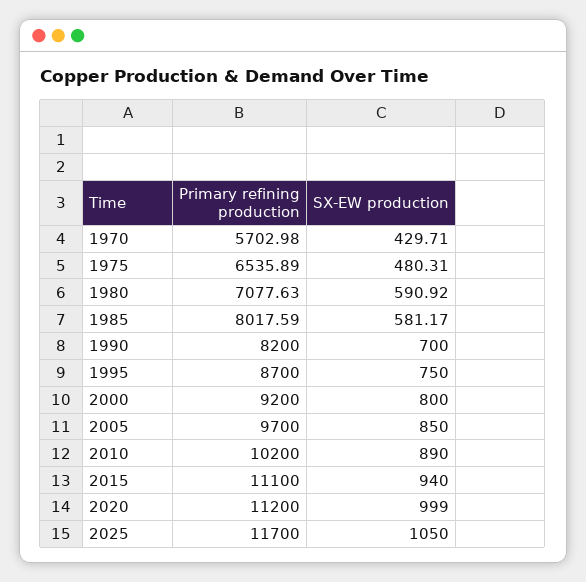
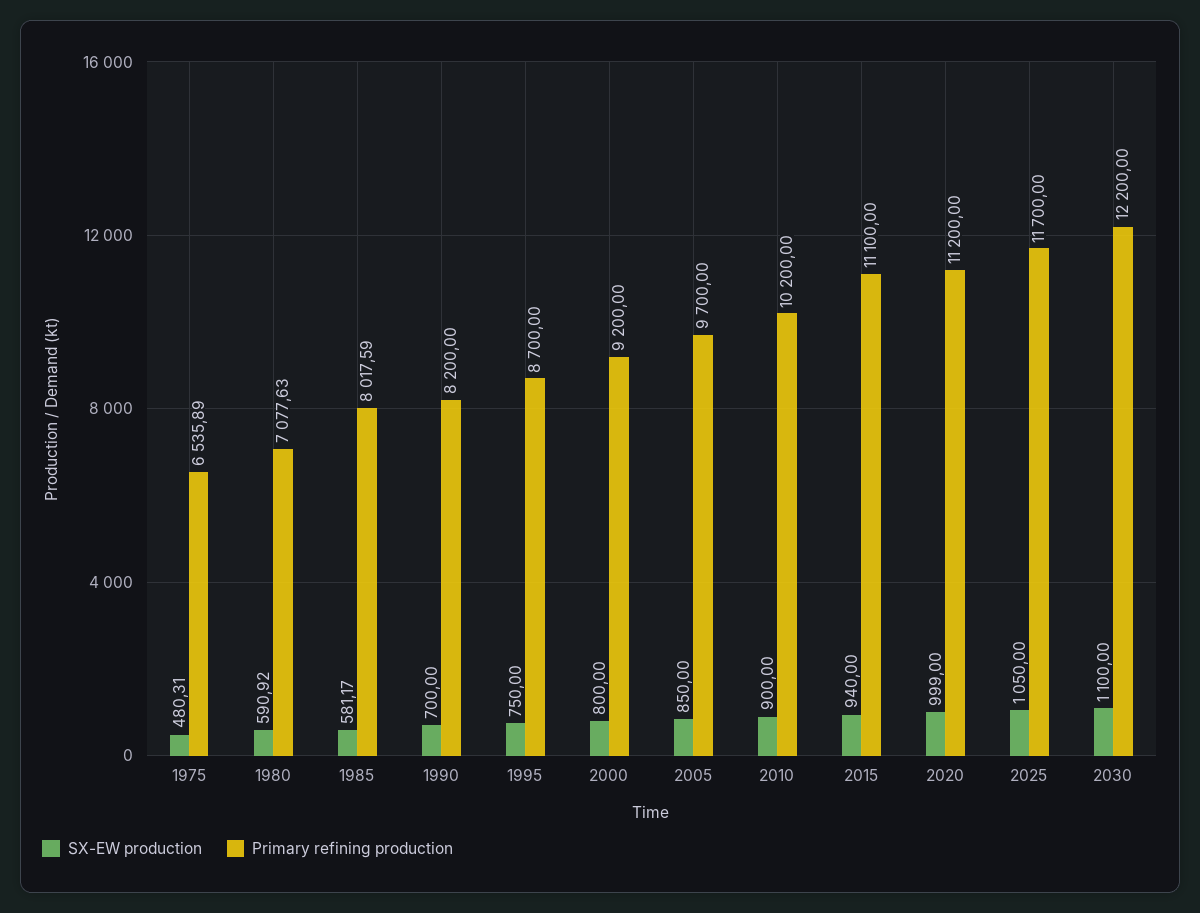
Primary refining production, 1970: 5702.98 -> none
SX-EW production, 1970: 429.71 -> none
SX-EW production, 2010: 890 -> 900
SX-EW production, 2030: none -> 1100
Primary refining production, 2030: none -> 12200

